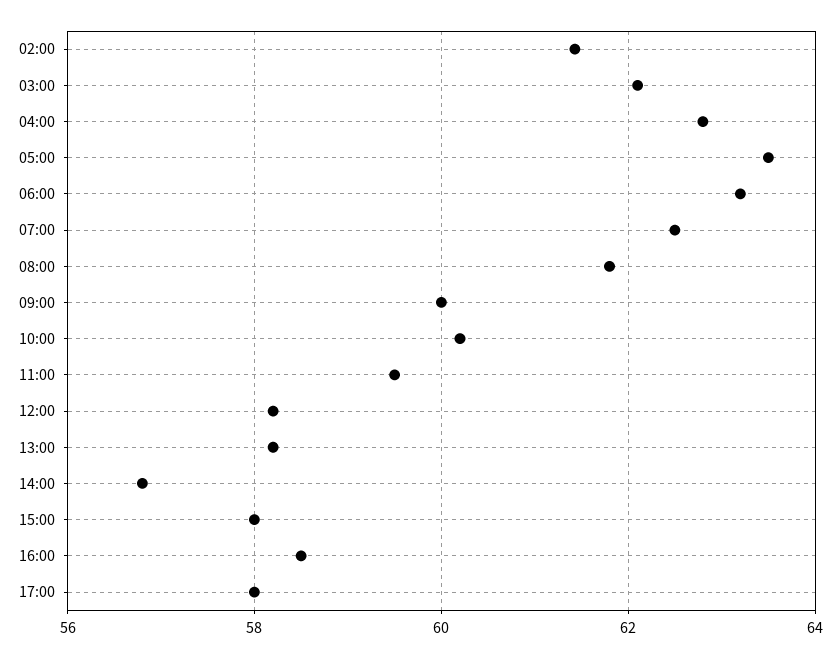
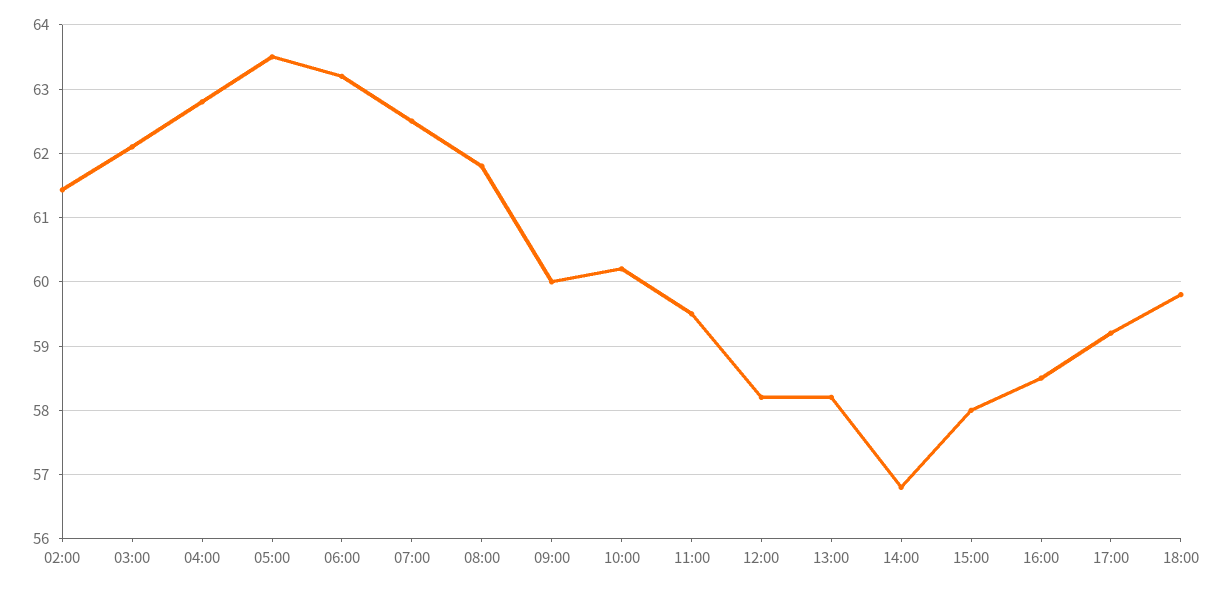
17:00: 58 -> 59.2
18:00: none -> 59.8

